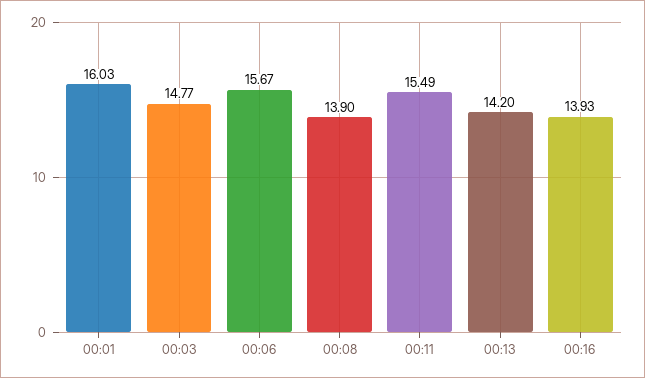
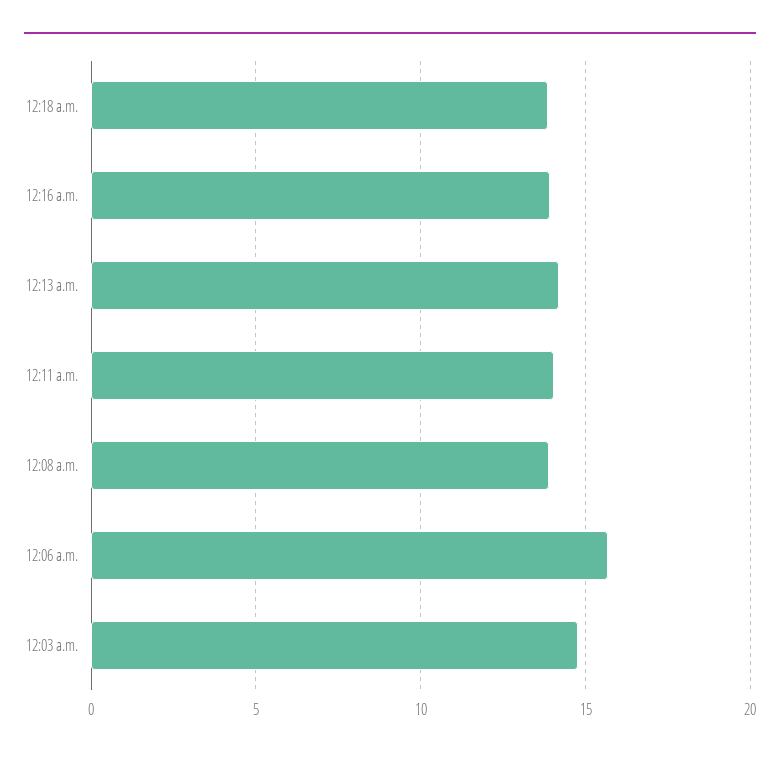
00:01: 16.03 -> none
00:11: 15.49 -> 14
12:18 a.m.: none -> 14

